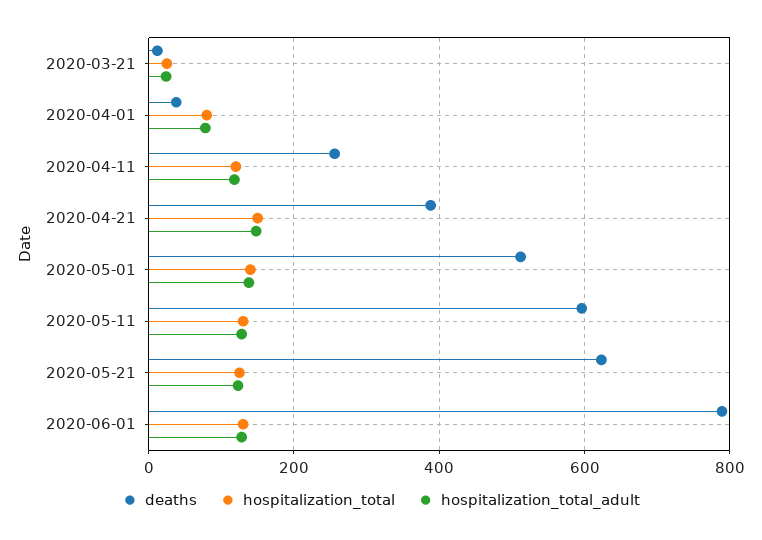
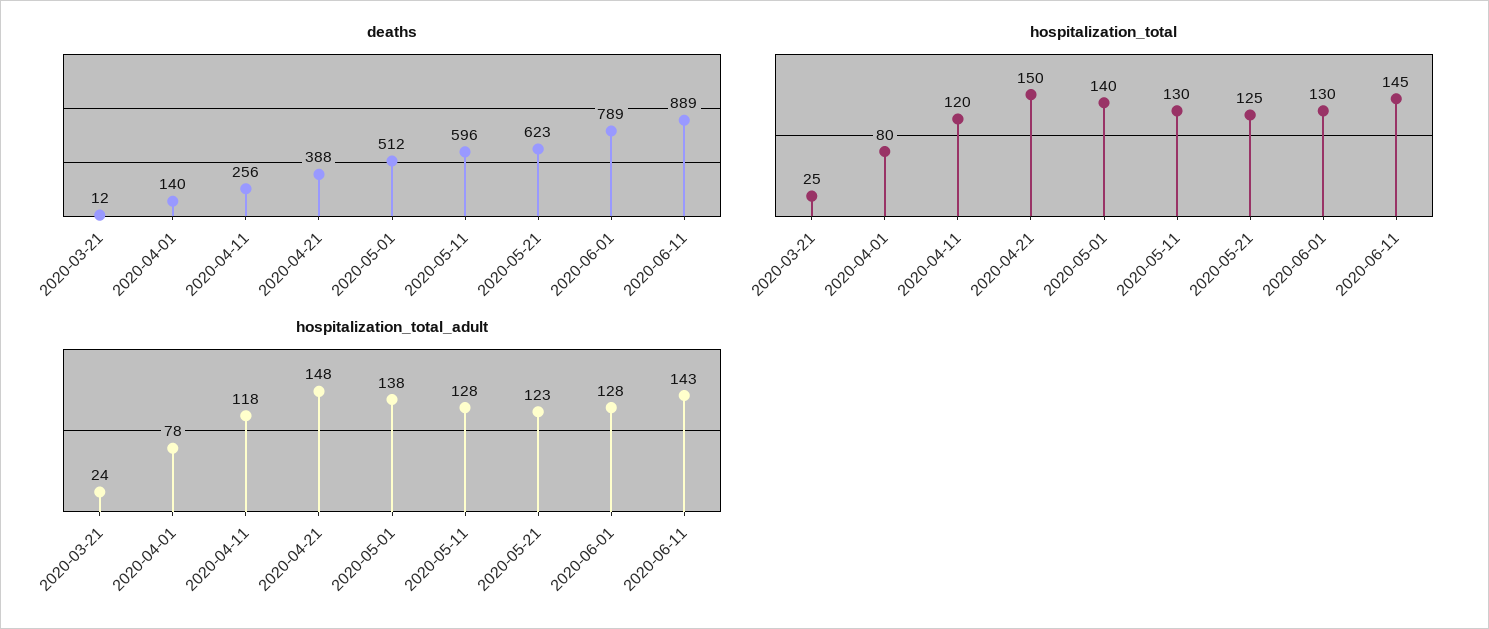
deaths, 2020-04-01: 40 -> 140
deaths, 2020-06-11: none -> 889
hospitalization_total, 2020-06-11: none -> 145
hospitalization_total_adult, 2020-06-11: none -> 143

